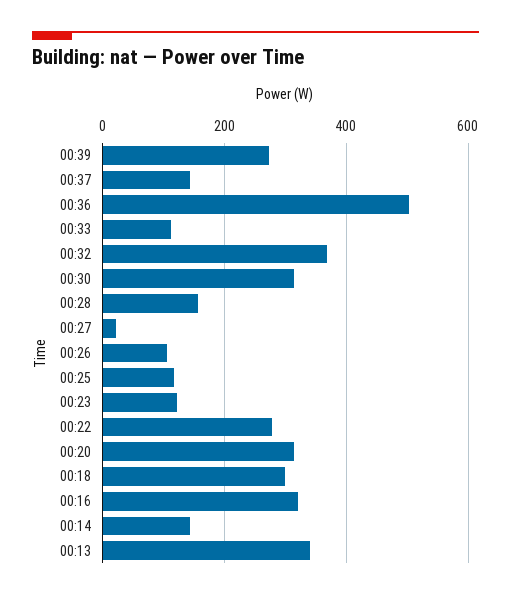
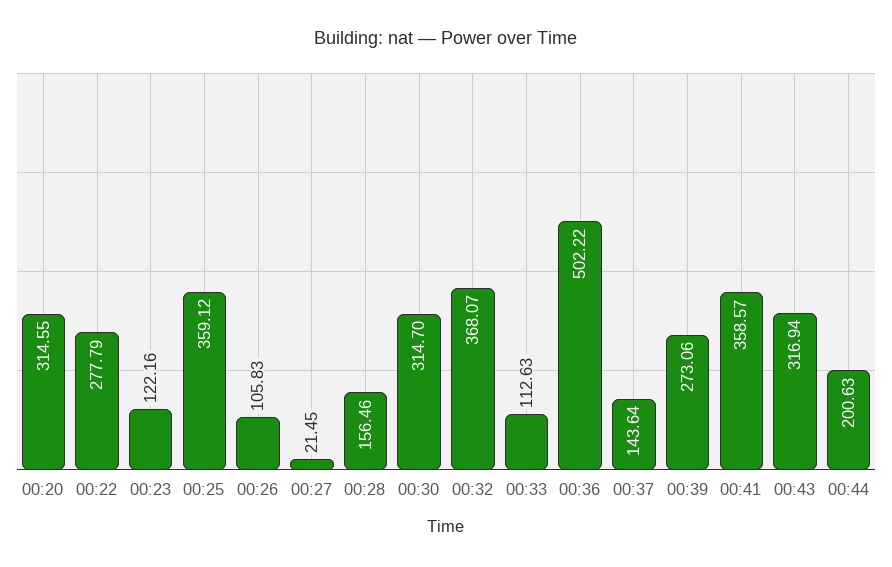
00:25: 120 -> 359.12
00:18: 300 -> none
00:16: 320 -> none
00:14: 140 -> none
00:13: 340 -> none
00:41: none -> 358.57
00:43: none -> 316.94
00:44: none -> 200.63

